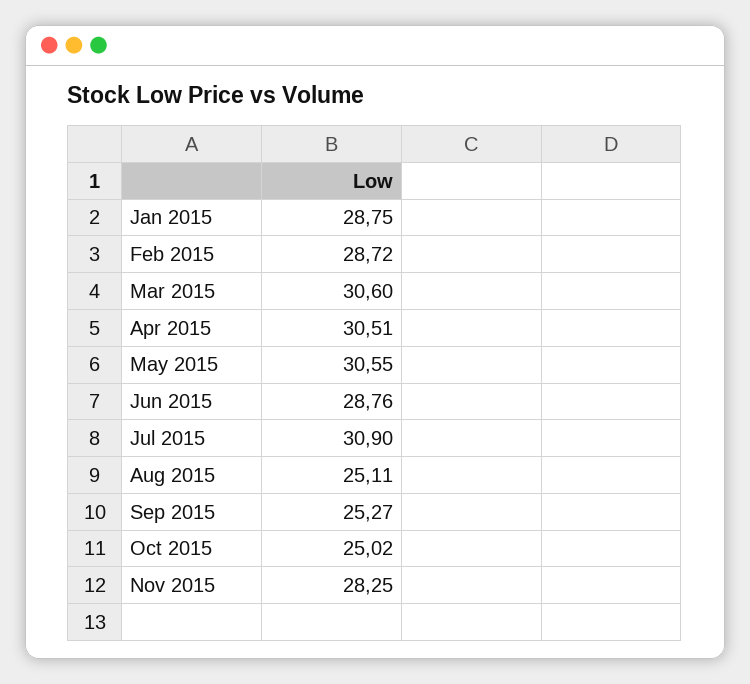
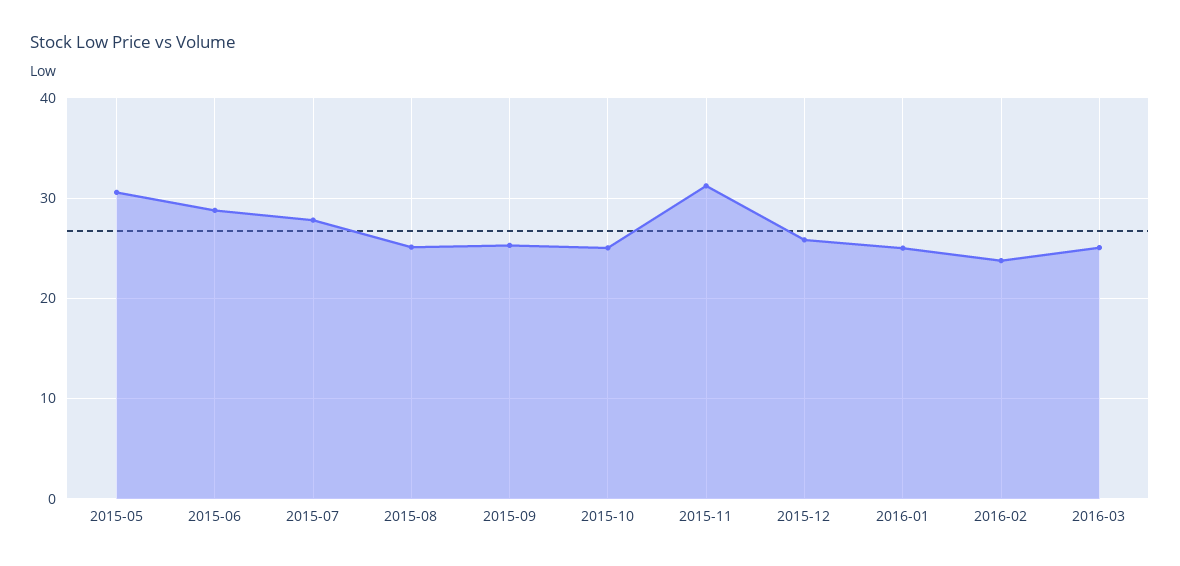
Jan 2015: 28.75 -> none
Feb 2015: 28.72 -> none
Mar 2015: 30.6 -> none
Apr 2015: 30.51 -> none
Jul 2015: 30.9 -> 28
Nov 2015: 28.25 -> 31
2015-12: none -> 26
2016-01: none -> 25
2016-02: none -> 24
2016-03: none -> 25

